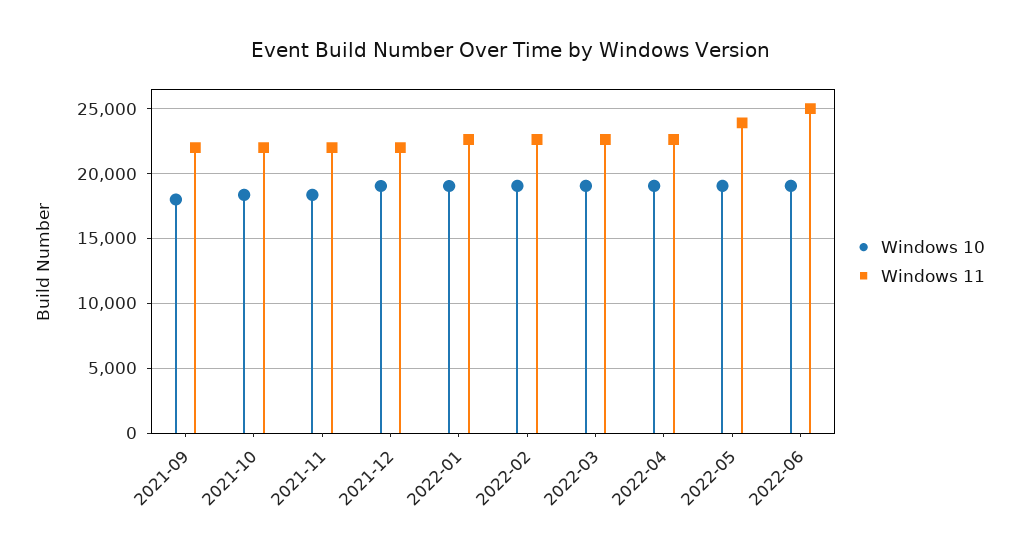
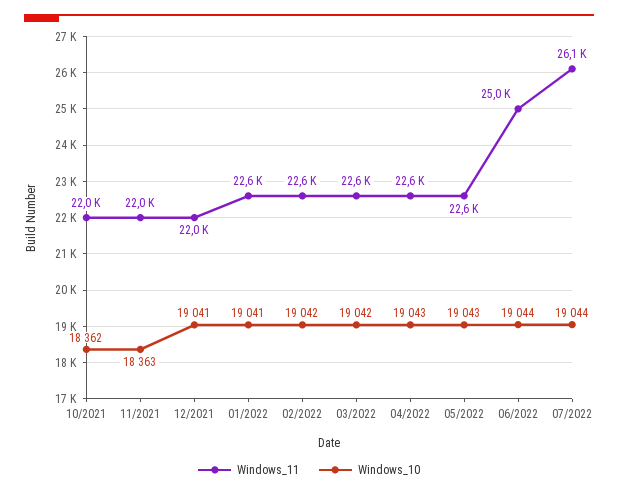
Windows 10, 2021-09: 18000 -> none
Windows 11, 2021-09: 22000 -> none
Windows 11, 2022-05: 24000 -> 22600
Windows 11, 07/2022: none -> 26100
Windows 10, 07/2022: none -> 19044

